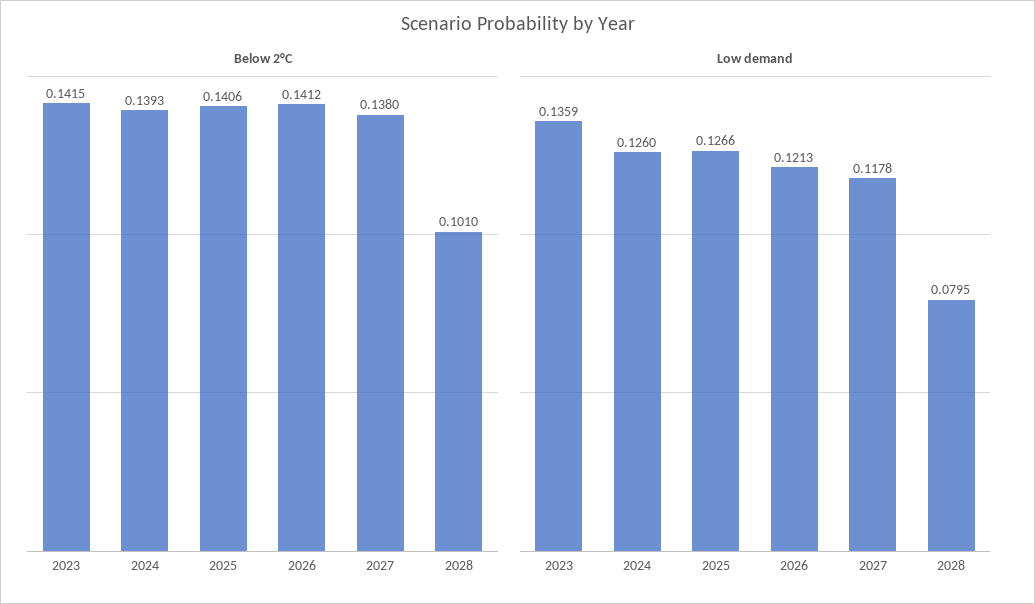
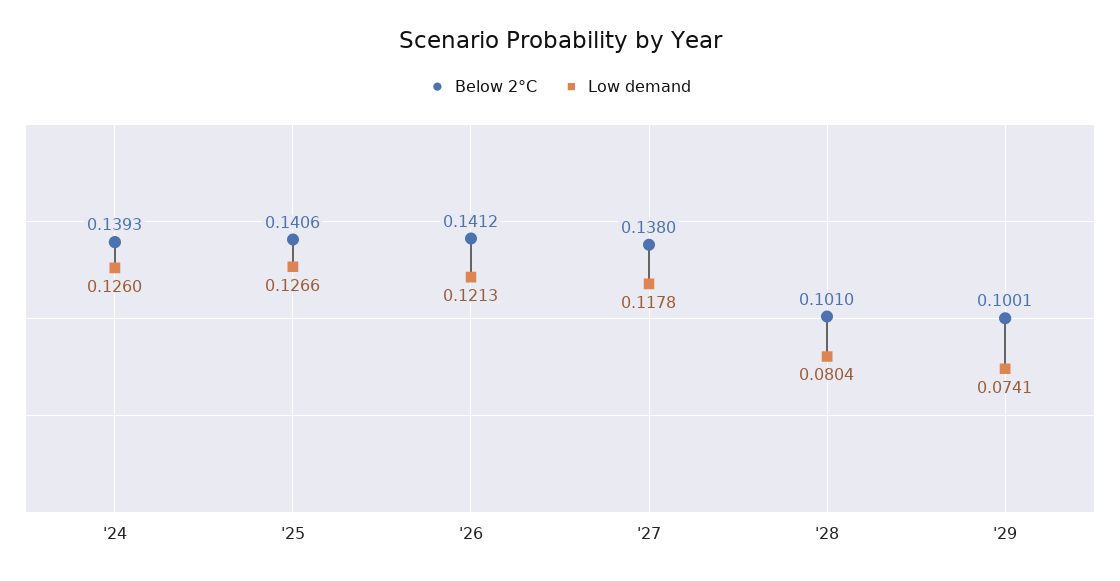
Below 2°C, 2023: 0.1415 -> none
Low demand, 2023: 0.1359 -> none
Low demand, 2028: 0.0795 -> 0.0804
Below 2°C, '29: none -> 0.1001
Low demand, '29: none -> 0.0741

